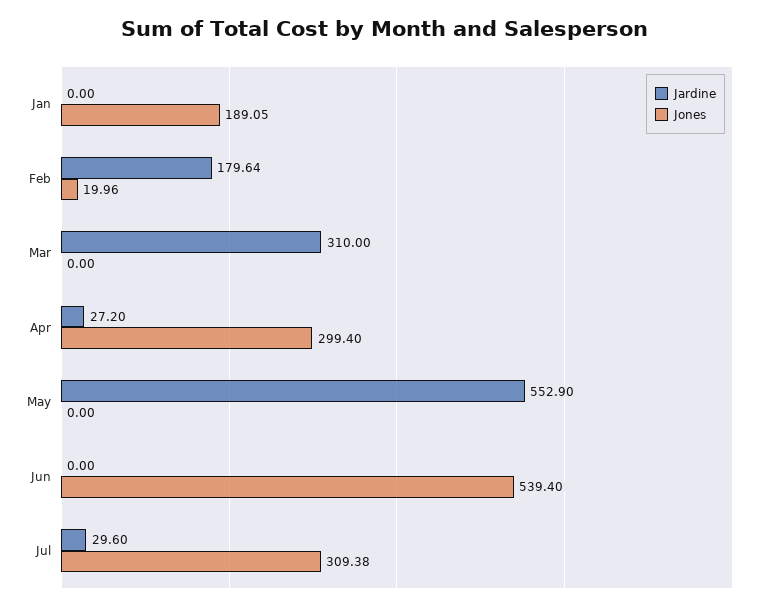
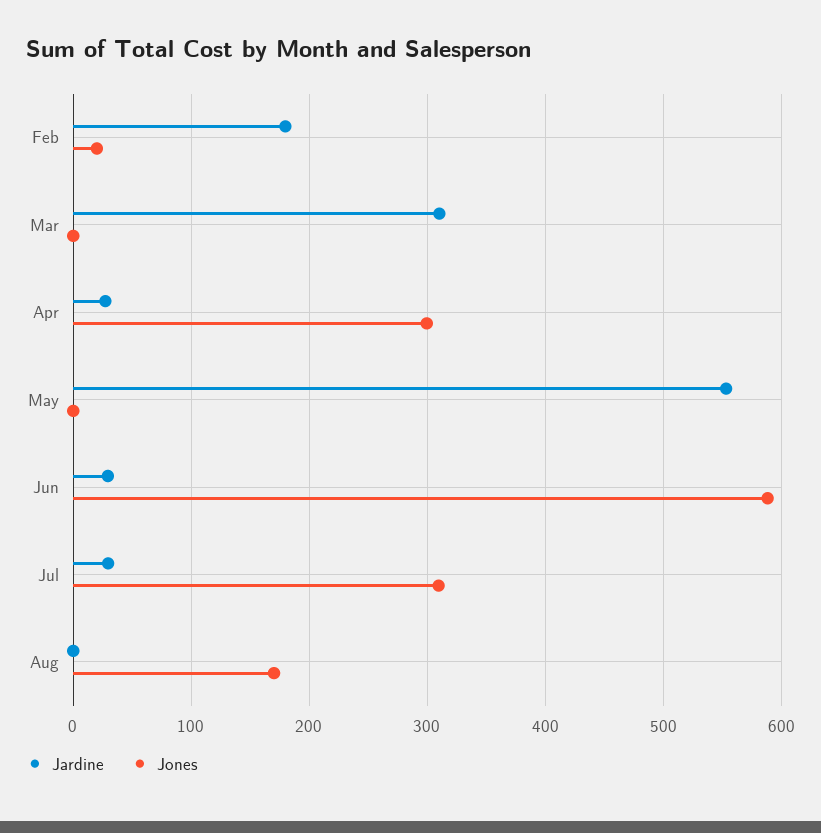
Jardine, Jan: 0 -> none
Jones, Jan: 189.05 -> none
Jardine, Jun: 0 -> 30
Jones, Jun: 539.4 -> 590
Jardine, Aug: none -> 0
Jones, Aug: none -> 170

